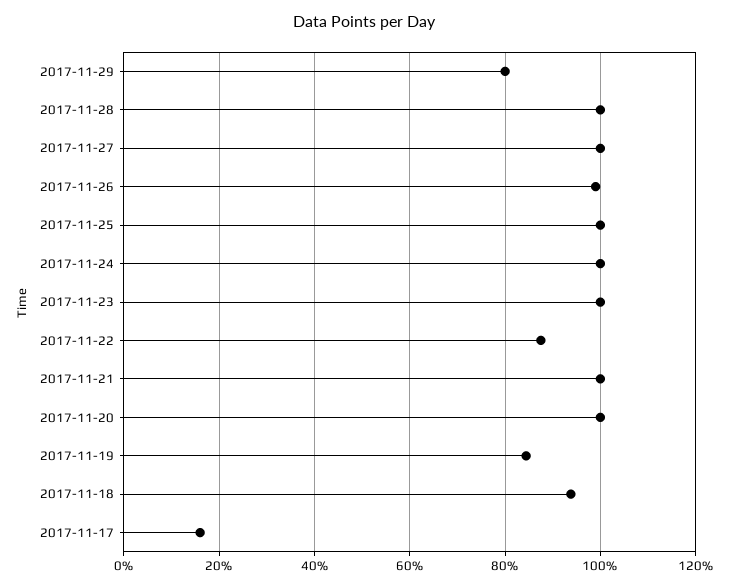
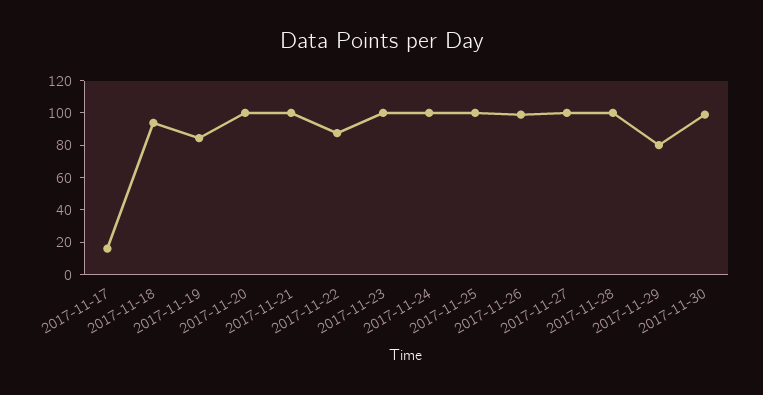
2017-11-30: none -> 100

